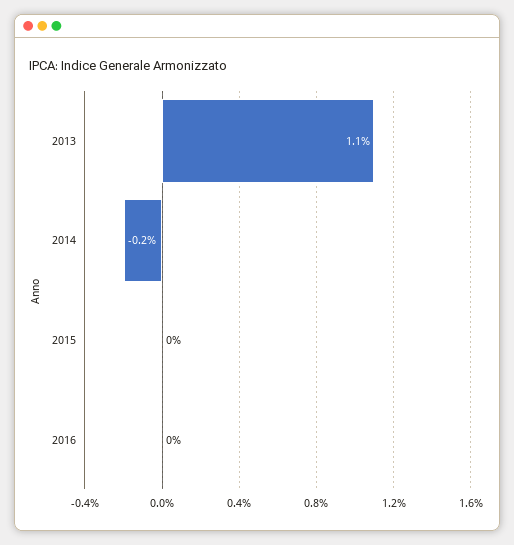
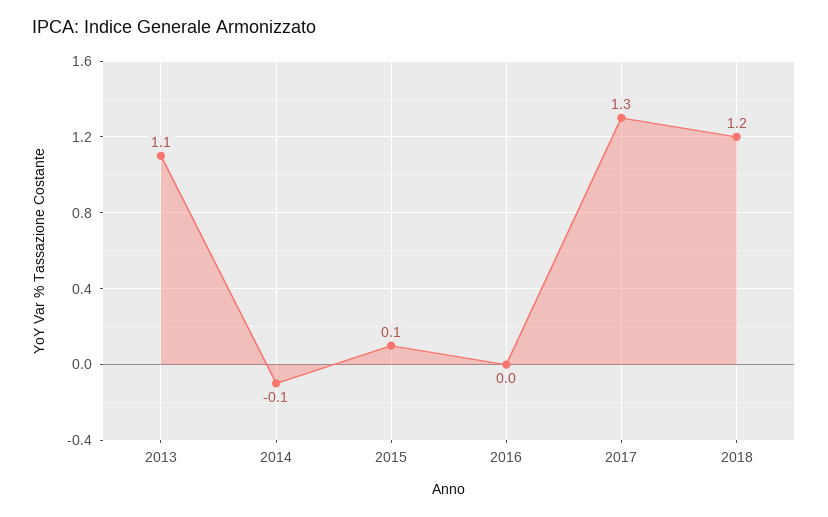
2014: -0.2 -> -0.1
2015: 0 -> 0.1
2017: none -> 1.3
2018: none -> 1.2

